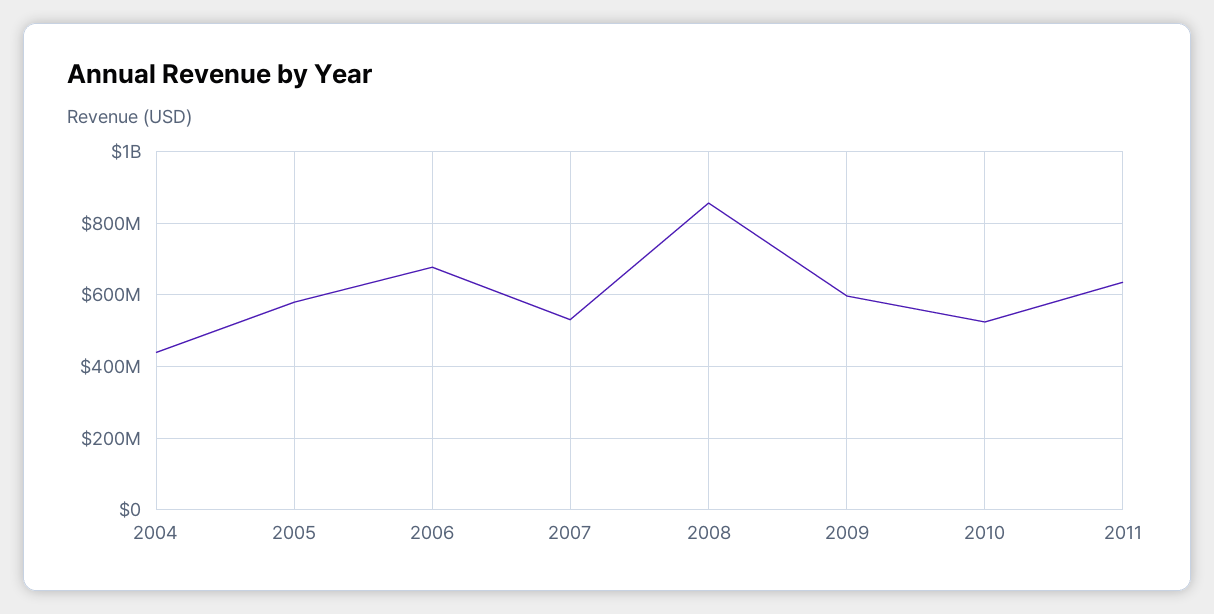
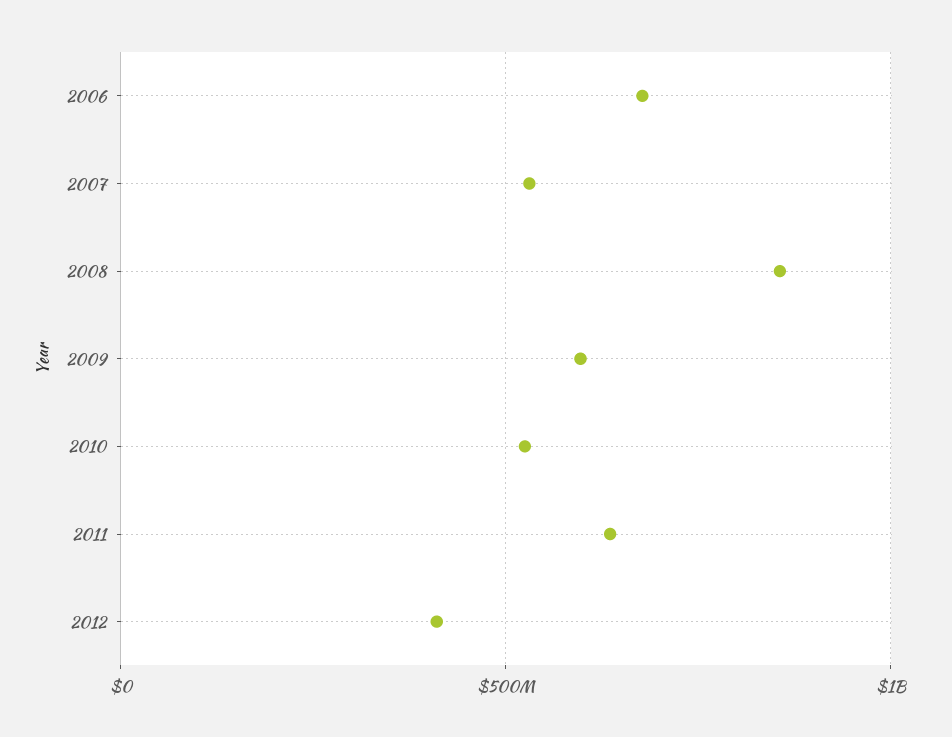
2004: 440000000 -> none
2005: 580000000 -> none
2012: none -> 400000000

